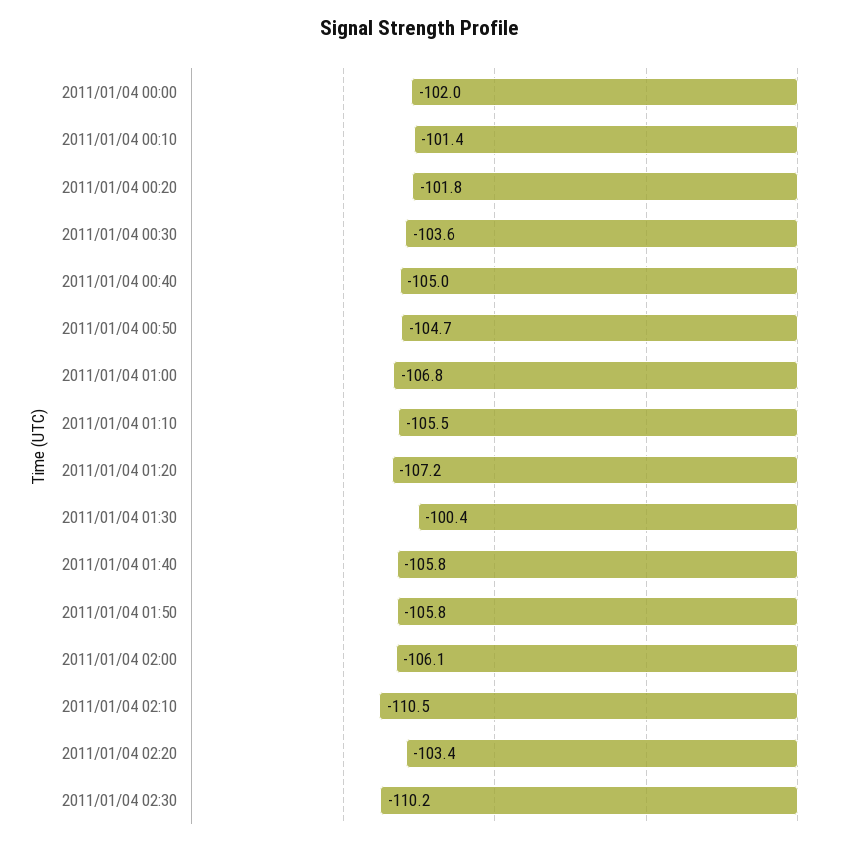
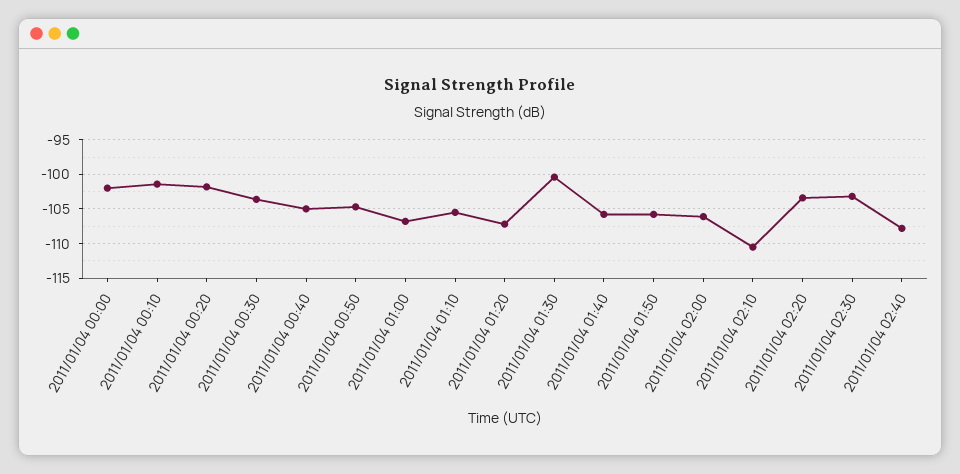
2011/01/04 02:30: -110.2 -> -103
2011/01/04 02:40: none -> -108

